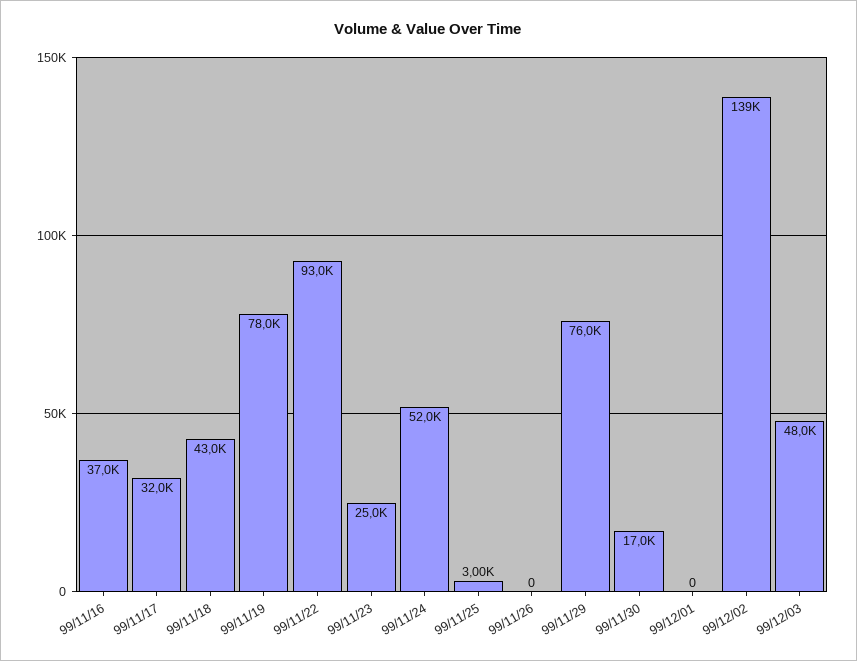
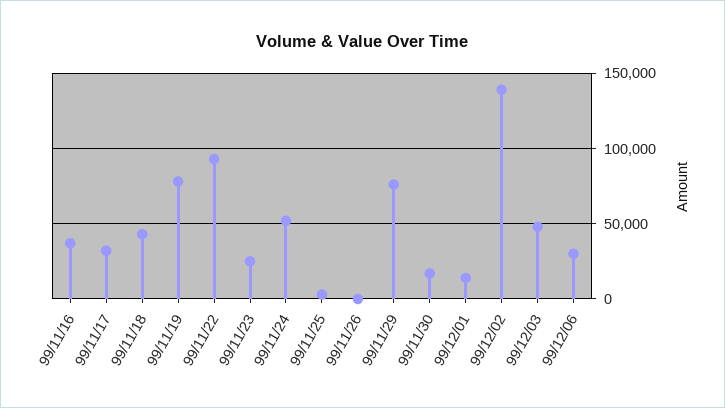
99/12/01: 0 -> 15000
99/12/06: none -> 30000

